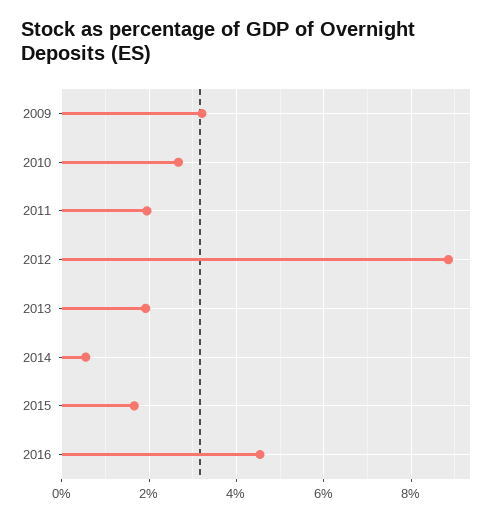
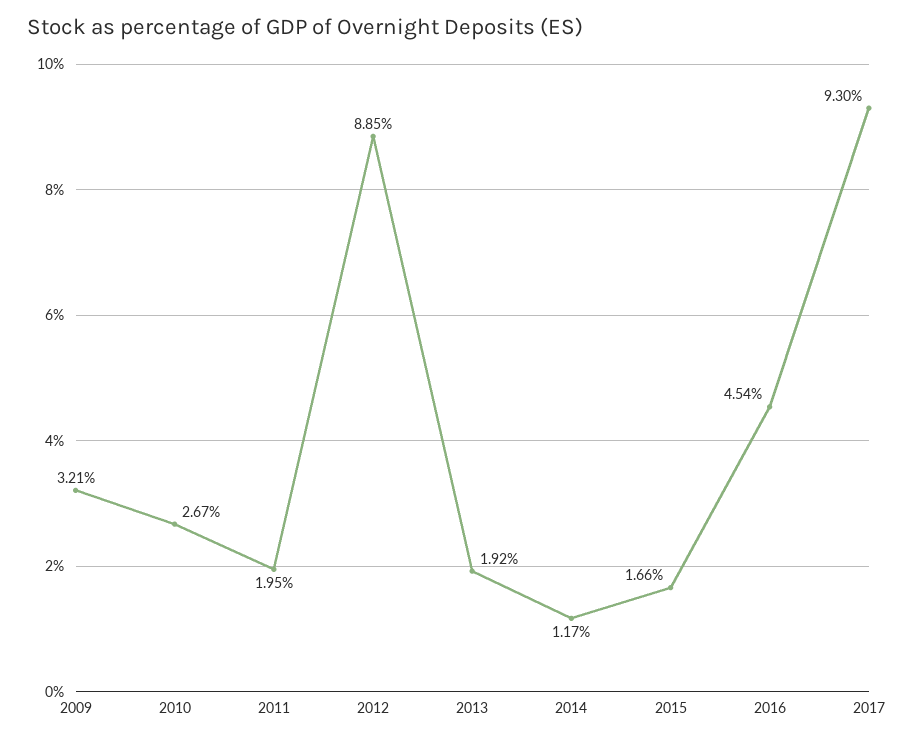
2014: 0.6 -> 1.17
2017: none -> 9.3

